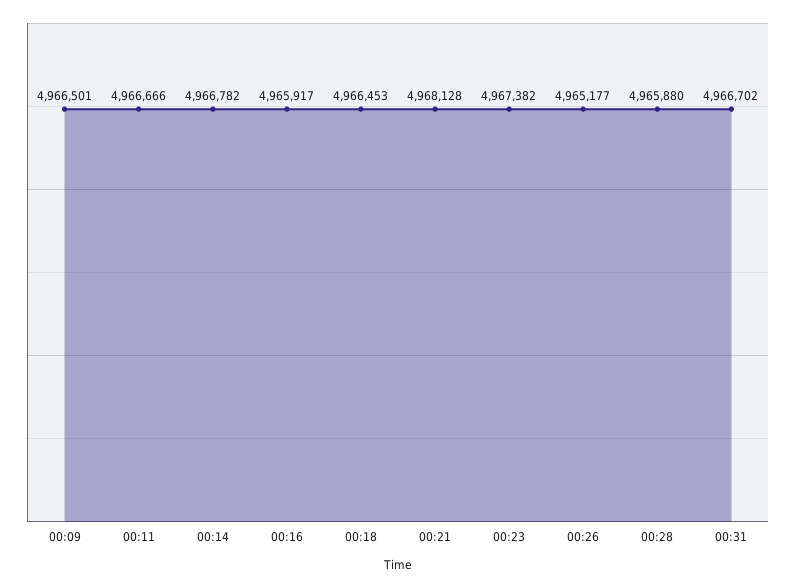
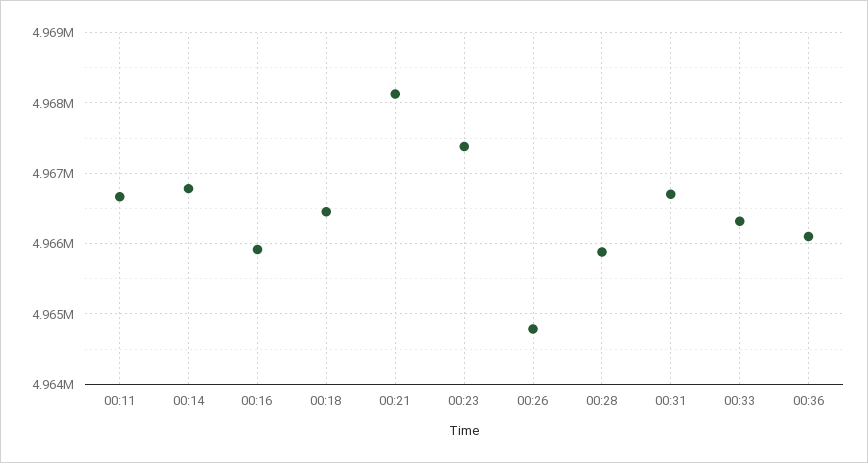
00:09: 4966501 -> none
00:26: 4965177 -> 4964800
00:33: none -> 4966300
00:36: none -> 4966100

